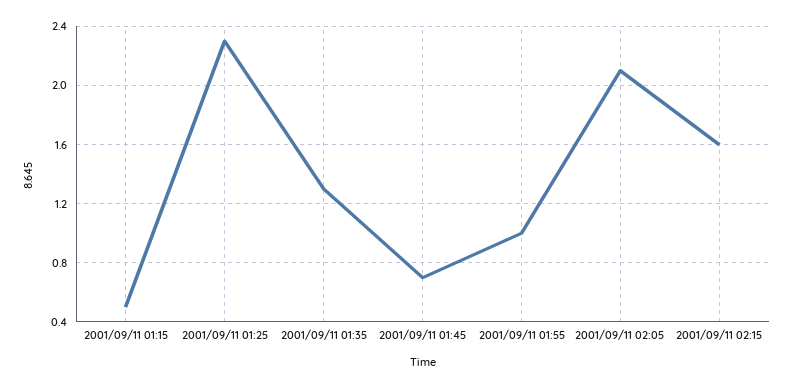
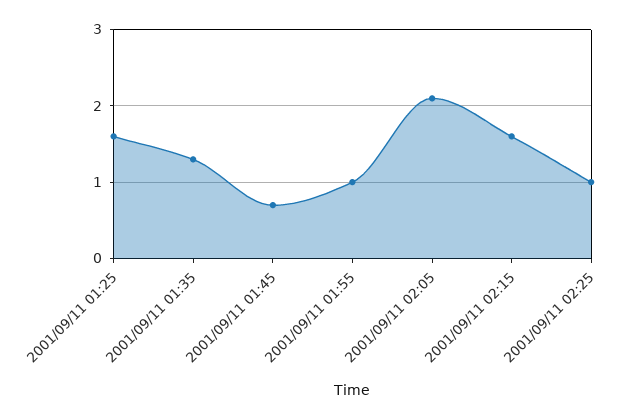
2001/09/11 01:15: 0.5 -> none
2001/09/11 01:25: 2.3 -> 1.6
2001/09/11 02:25: none -> 1

